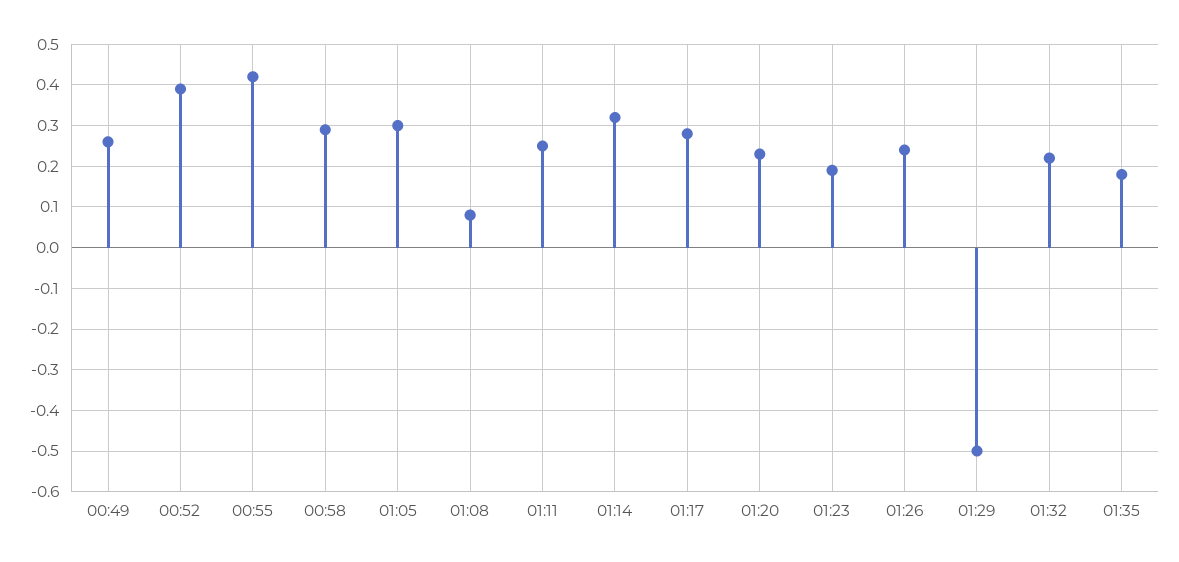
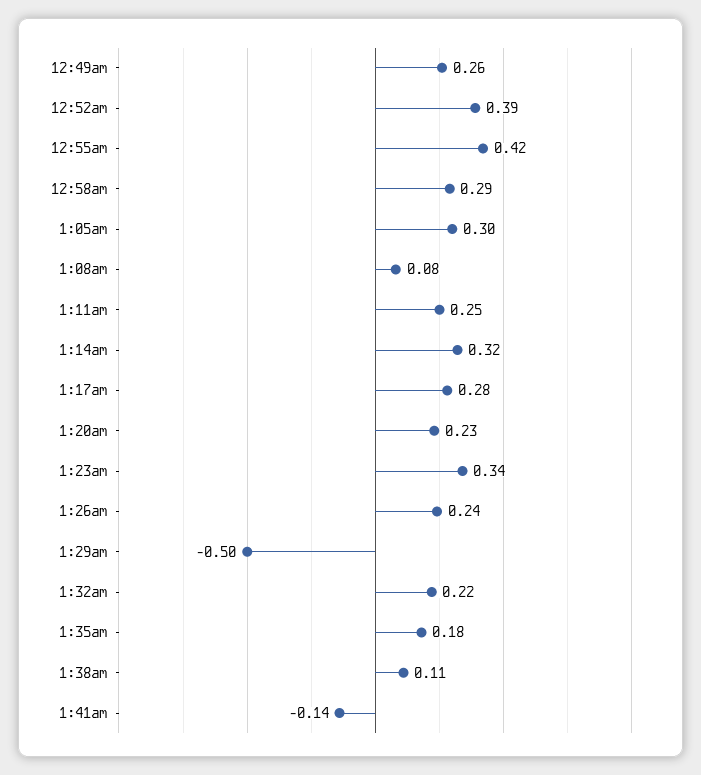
01:23: 0.2 -> 0.34
1:38am: none -> 0.11
1:41am: none -> -0.14

